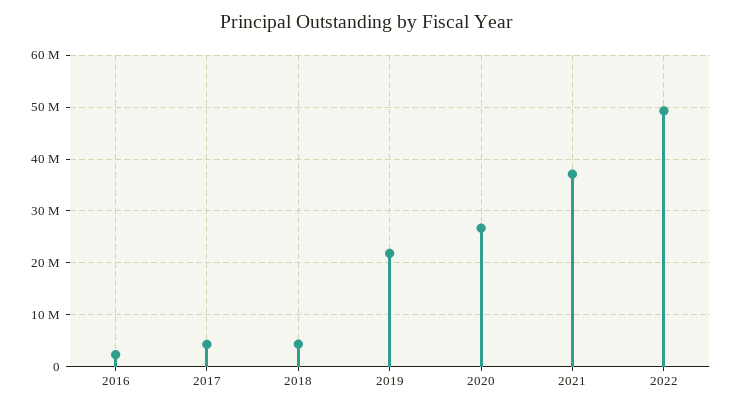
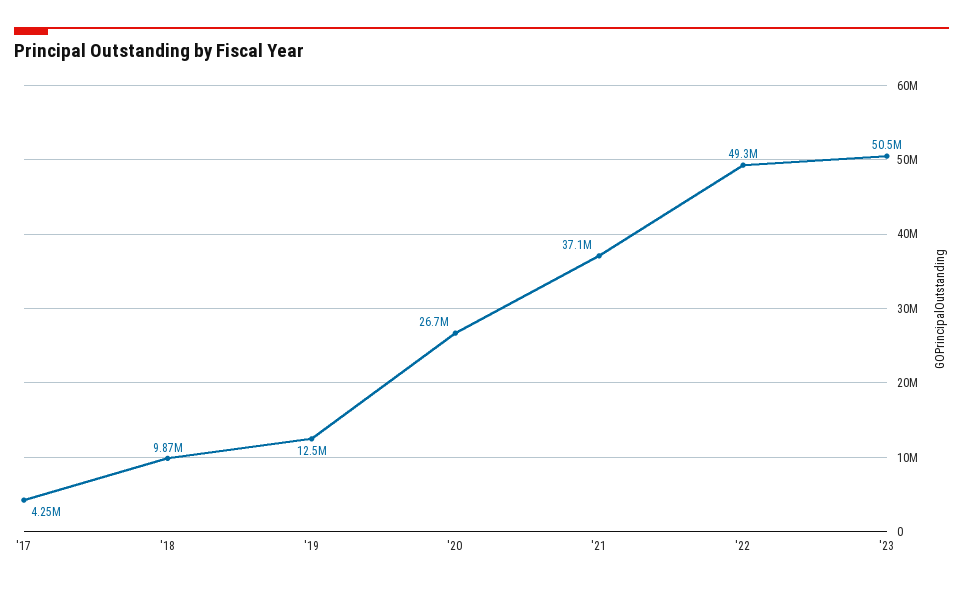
2016: 2000000 -> none
2018: 4000000 -> 9870000
2019: 22000000 -> 12500000
'23: none -> 50500000

